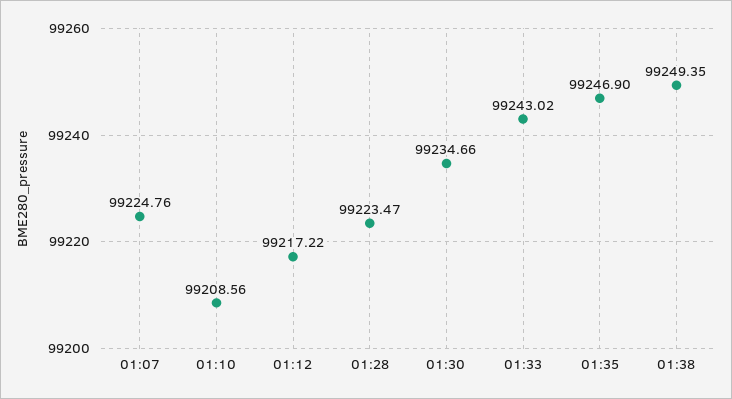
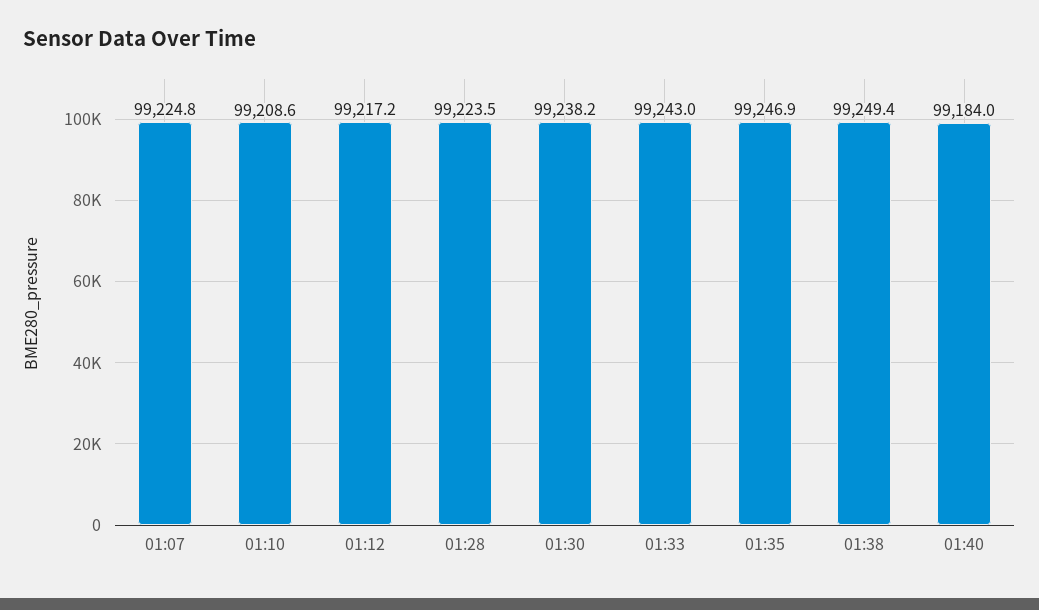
01:30: 99234.66 -> 99238.2
01:40: none -> 99184

